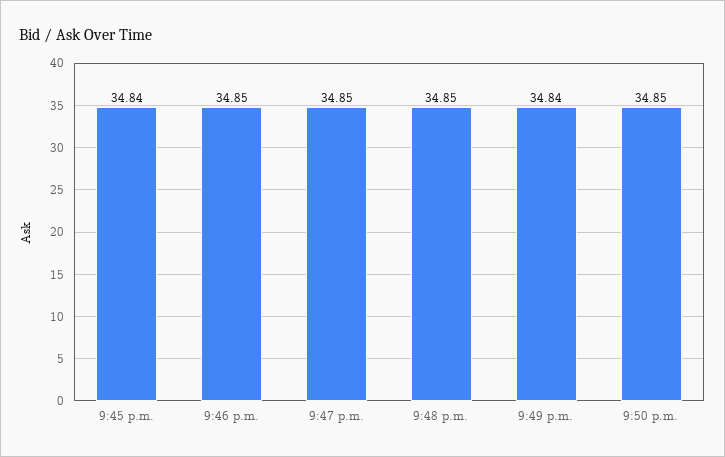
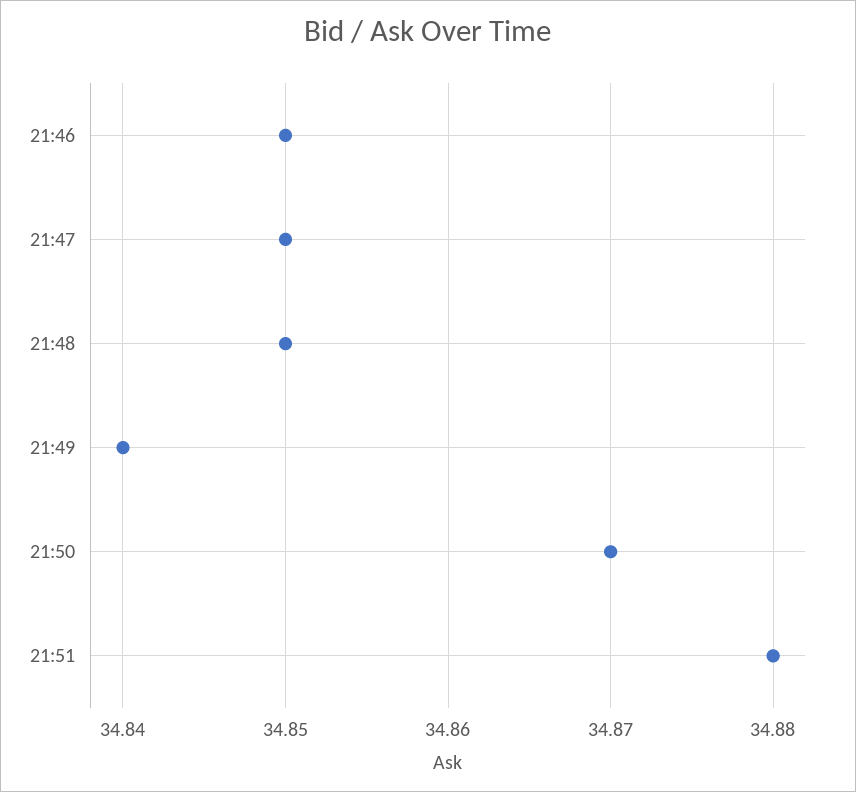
9:45 p.m.: 34.84 -> none
9:50 p.m.: 34.85 -> 34.87
21:51: none -> 34.88

